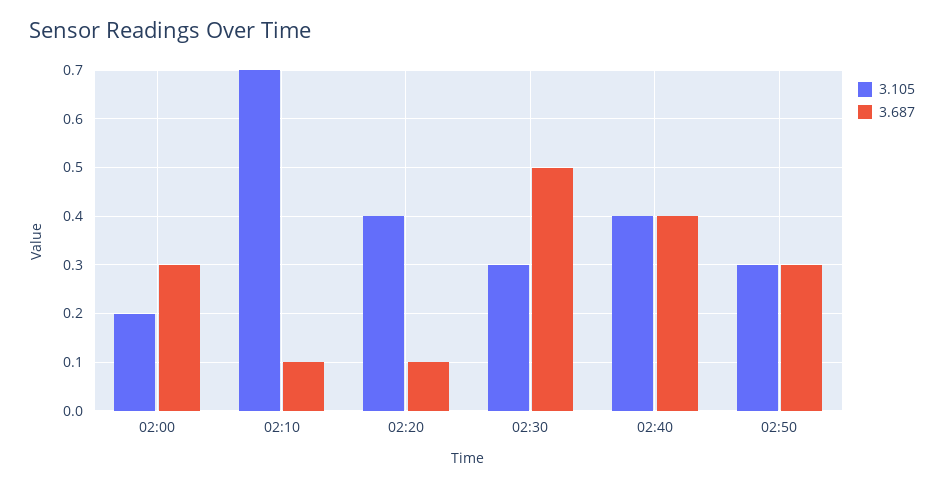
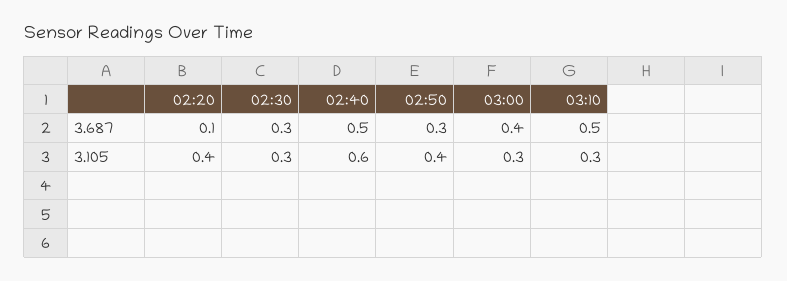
3.105, 02:00: 0.2 -> none
3.687, 02:00: 0.3 -> none
3.105, 02:10: 0.7 -> none
3.687, 02:10: 0.1 -> none
3.687, 02:30: 0.5 -> 0.3
3.105, 02:40: 0.4 -> 0.6
3.687, 02:40: 0.4 -> 0.5
3.105, 02:50: 0.3 -> 0.4
3.687, 03:00: none -> 0.4
3.687, 03:10: none -> 0.5
3.105, 03:00: none -> 0.3
3.105, 03:10: none -> 0.3

